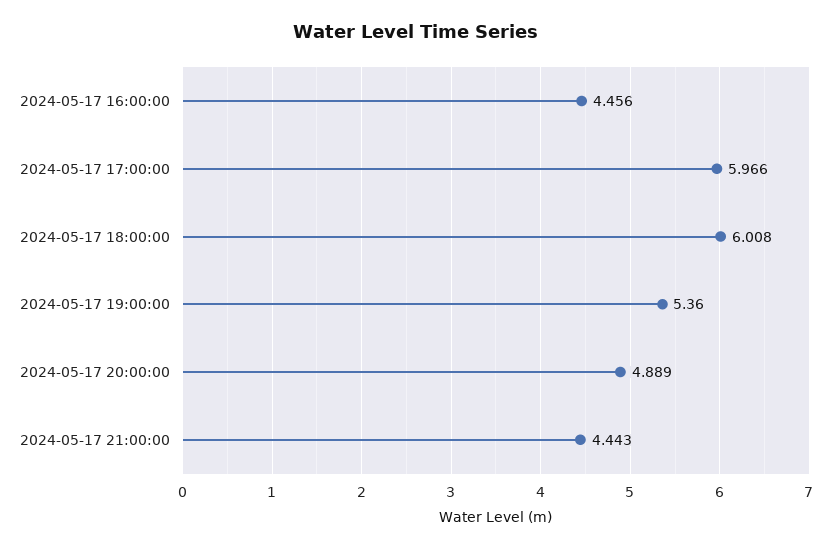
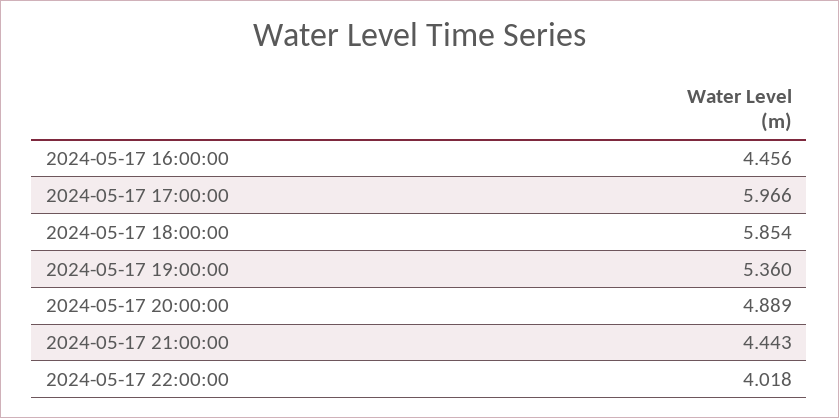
2024-05-17 18:00:00: 6.008 -> 5.854
2024-05-17 22:00:00: none -> 4.018

